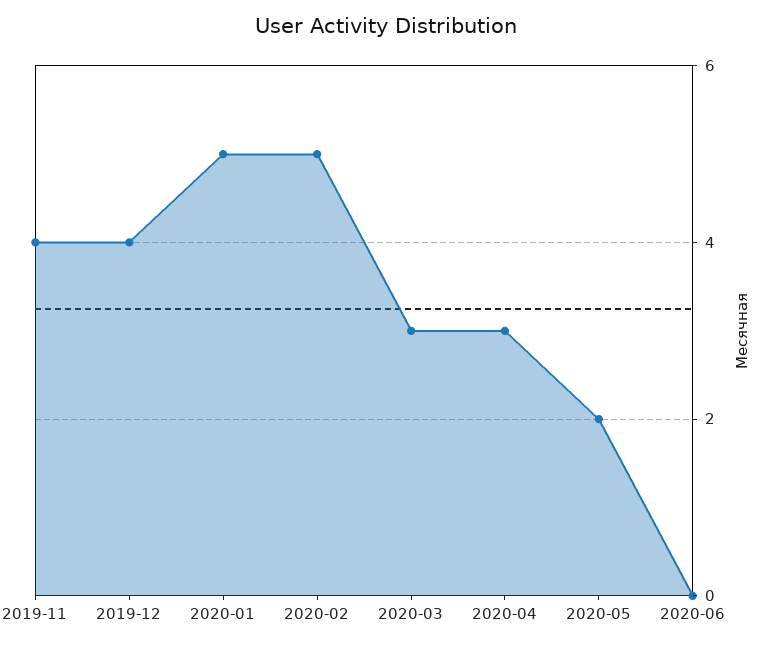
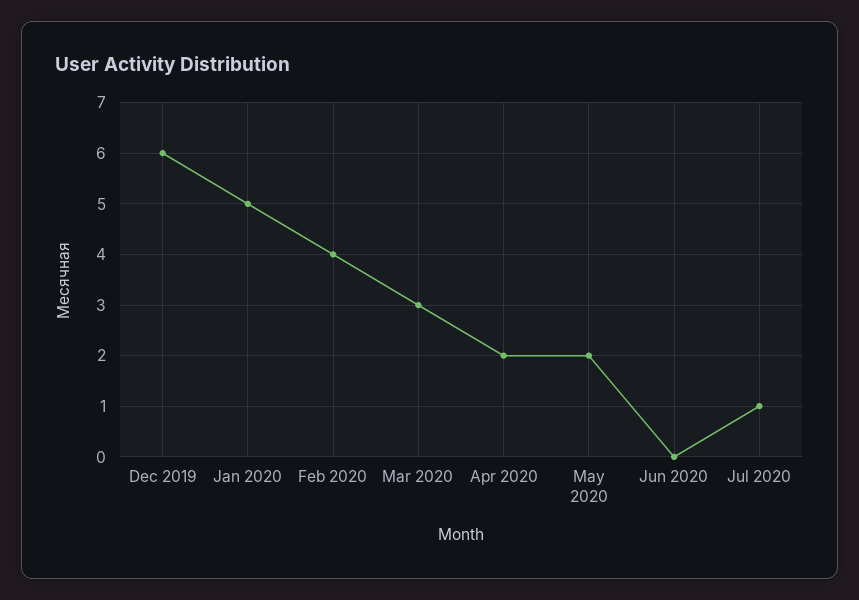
2019-11: 4 -> none
2019-12: 4 -> 6
2020-02: 5 -> 4
2020-04: 3 -> 2
Jul 2020: none -> 1

